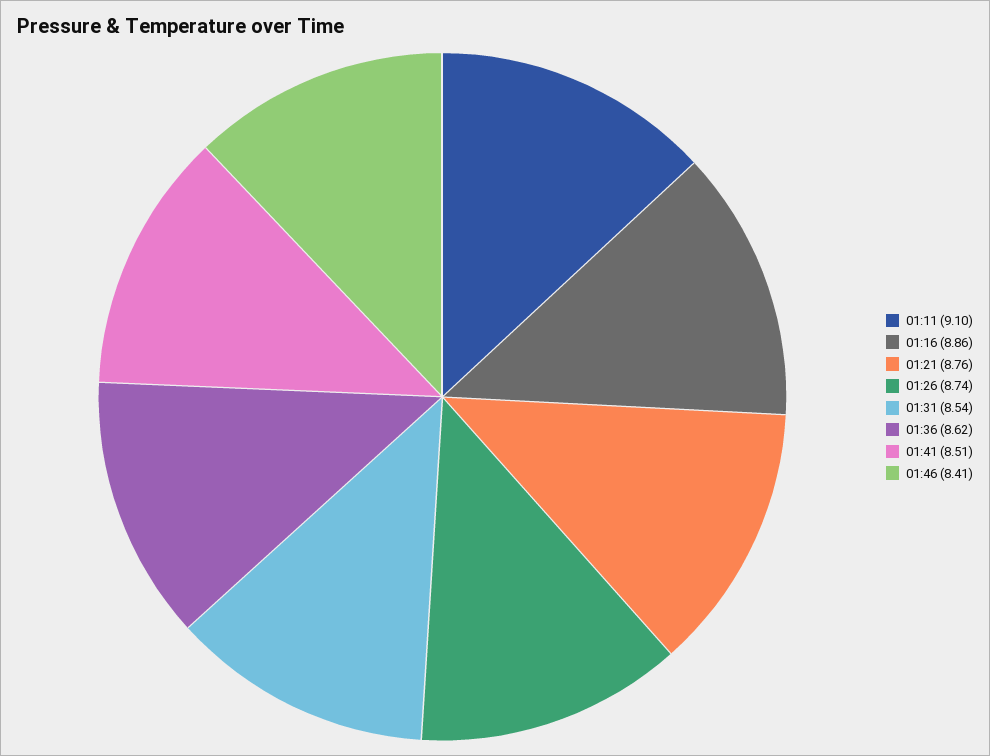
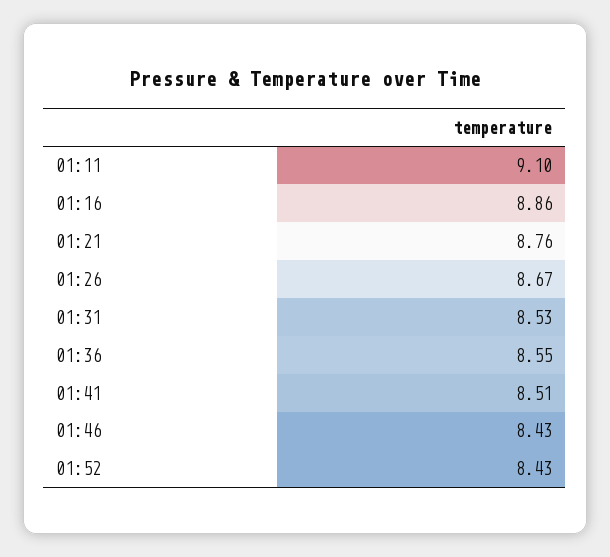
01:26: 8.74 -> 8.67
01:31: 8.54 -> 8.53
01:36: 8.62 -> 8.55
01:46: 8.41 -> 8.43
01:52: none -> 8.43

